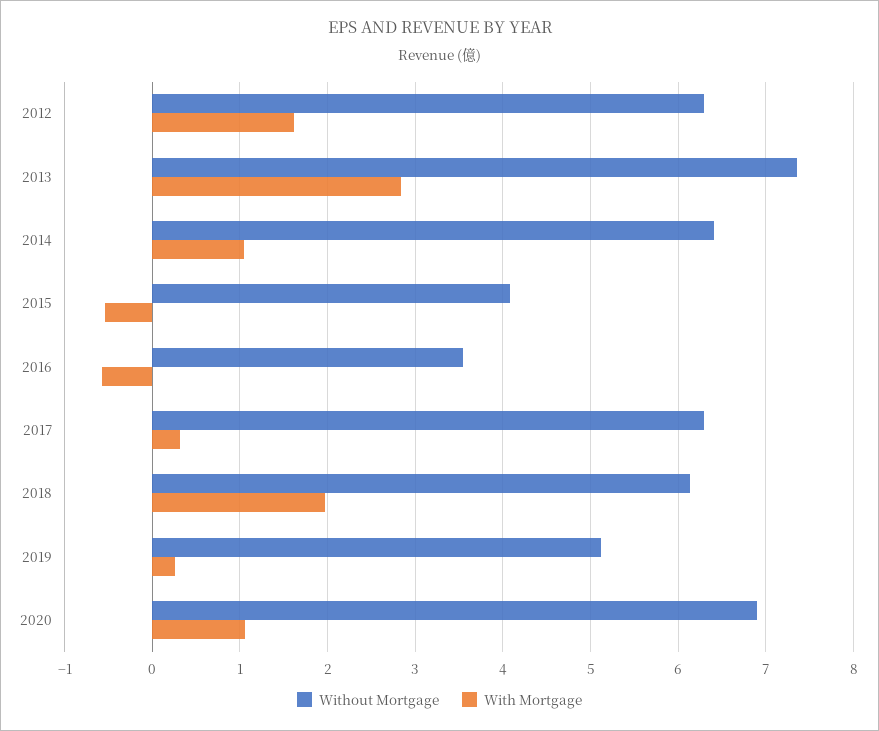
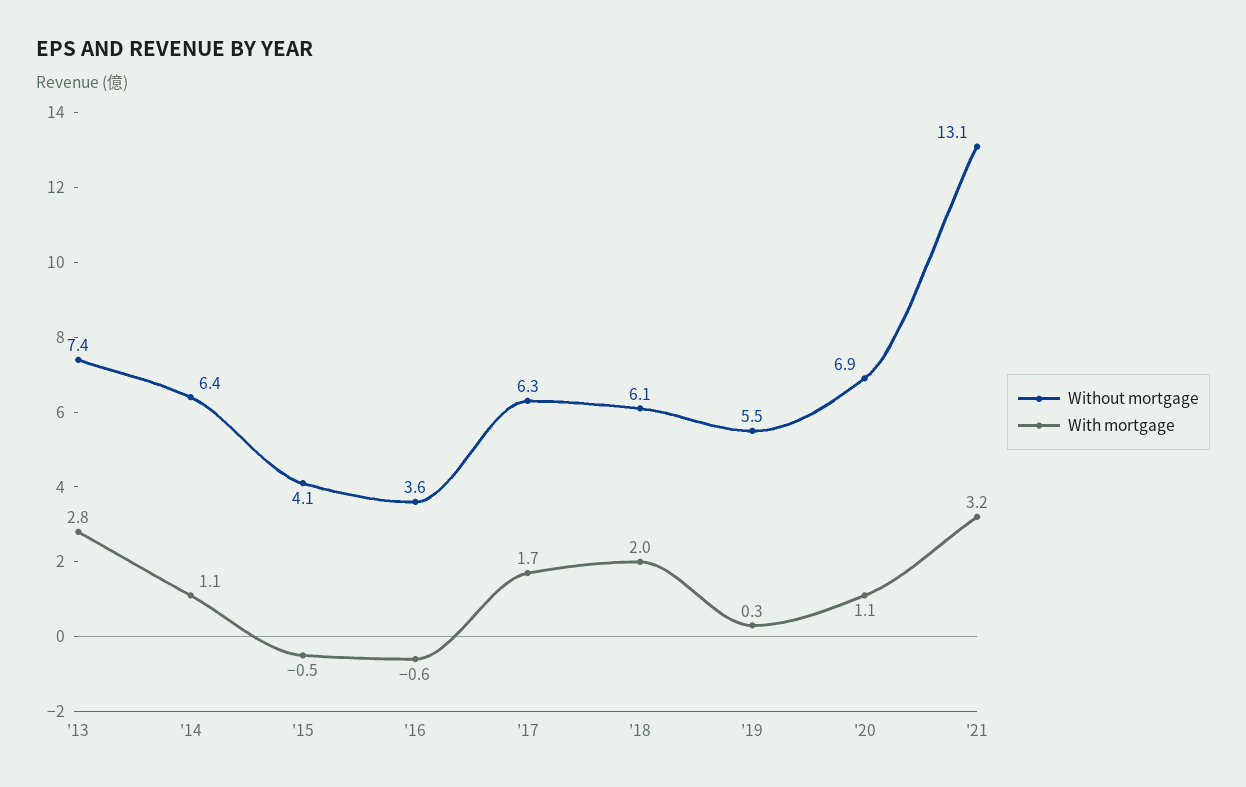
Without Mortgage, 2012: 6.3 -> none
With Mortgage, 2012: 1.6 -> none
With Mortgage, 2017: 0.3 -> 1.7
Without Mortgage, 2019: 5.1 -> 5.5
Without Mortgage, '21: none -> 13.1
With Mortgage, '21: none -> 3.2

